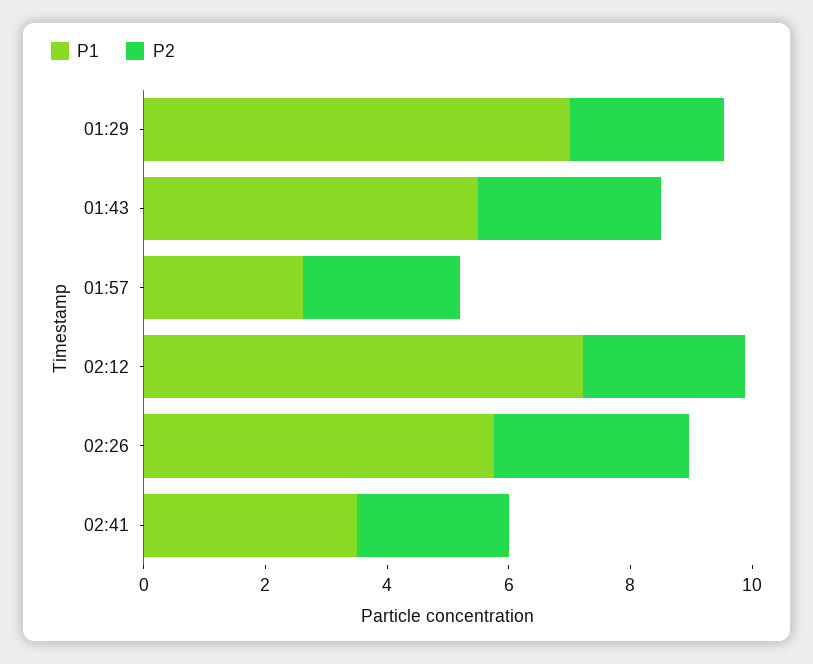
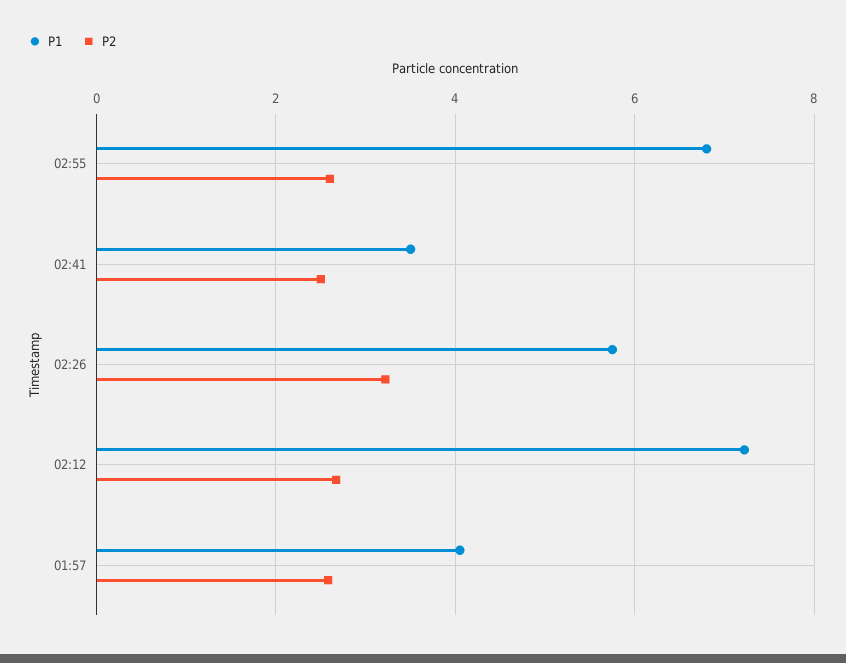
P1, 01:29: 7 -> none
P2, 01:29: 2.5 -> none
P1, 01:43: 5.5 -> none
P2, 01:43: 3 -> none
P1, 01:57: 2.5 -> 4
P1, 02:55: none -> 6.8
P2, 02:55: none -> 2.6

